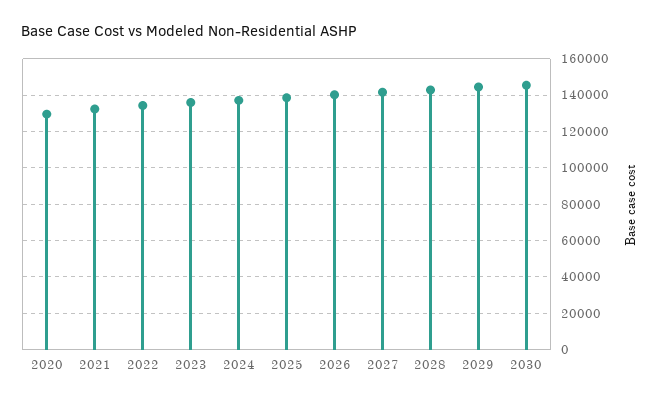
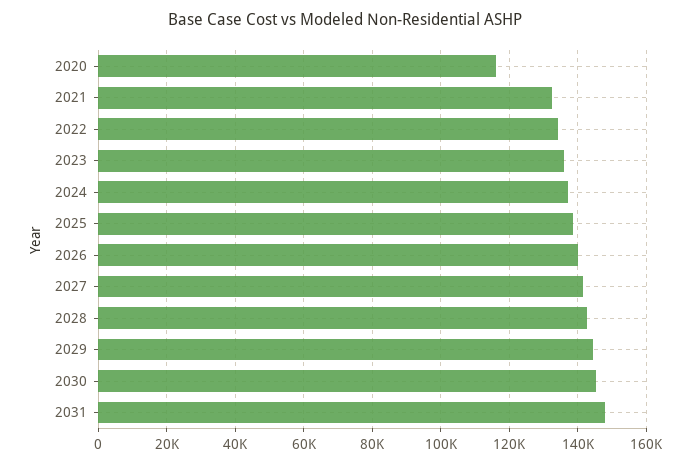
2020: 130000 -> 116000
2031: none -> 148000

